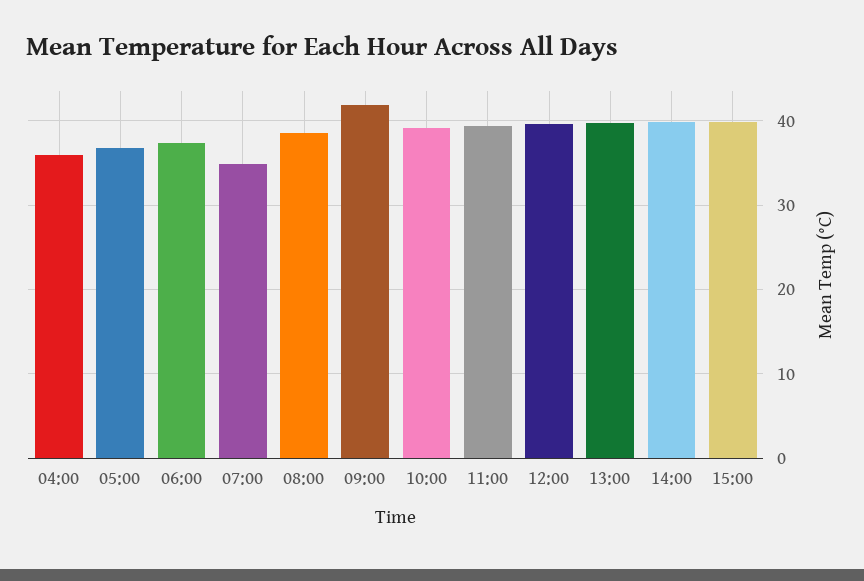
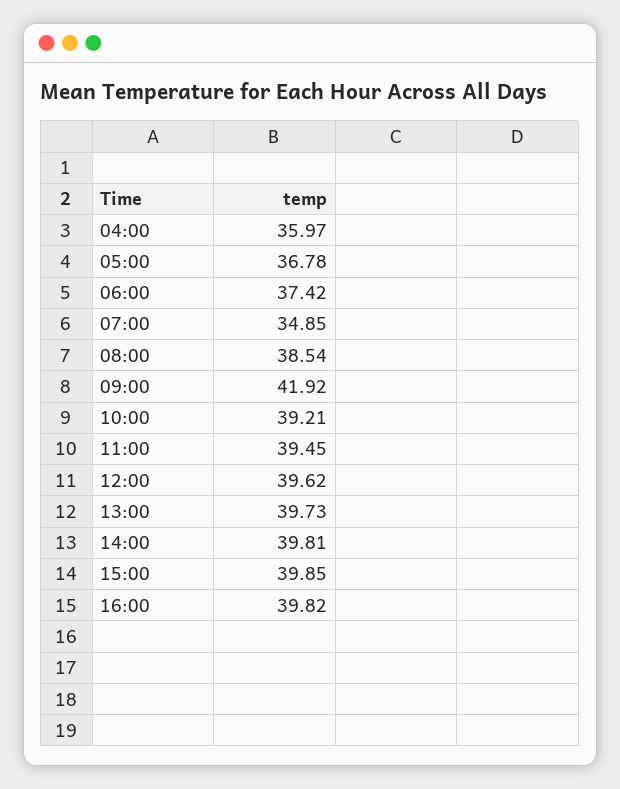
16:00: none -> 39.82

